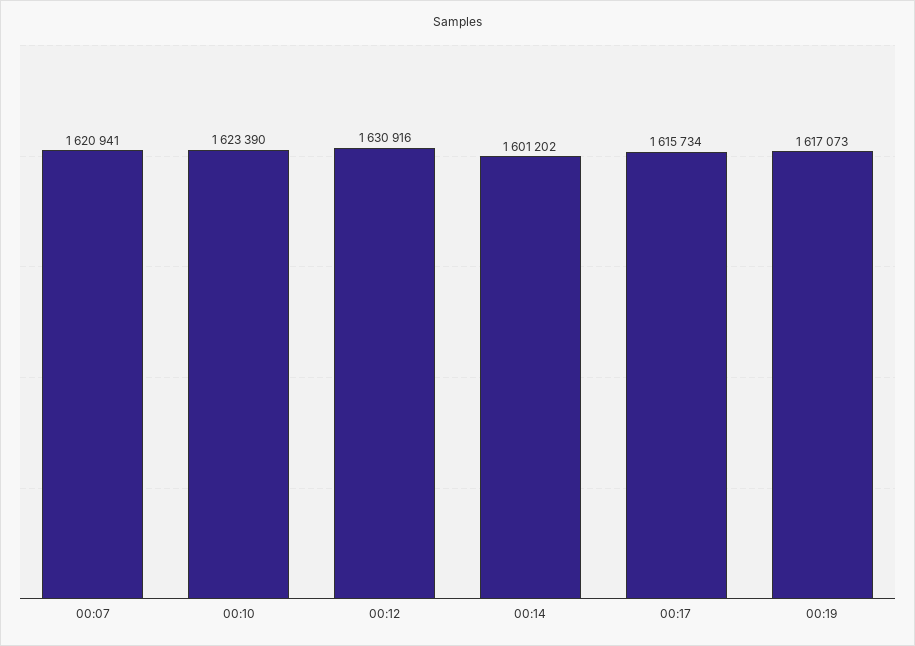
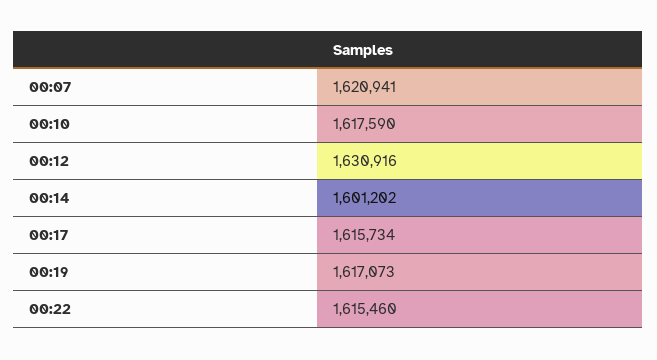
00:10: 1623390 -> 1617590
00:22: none -> 1615460

